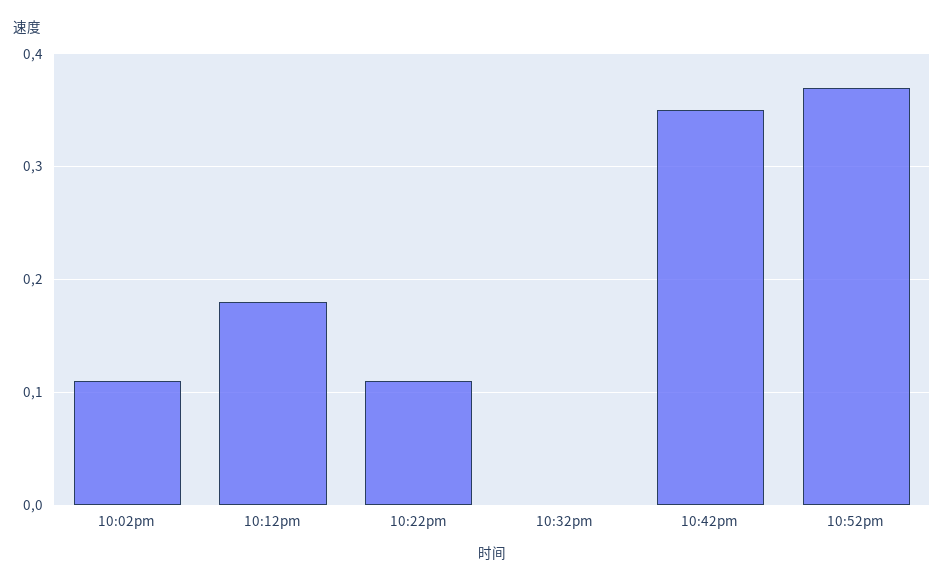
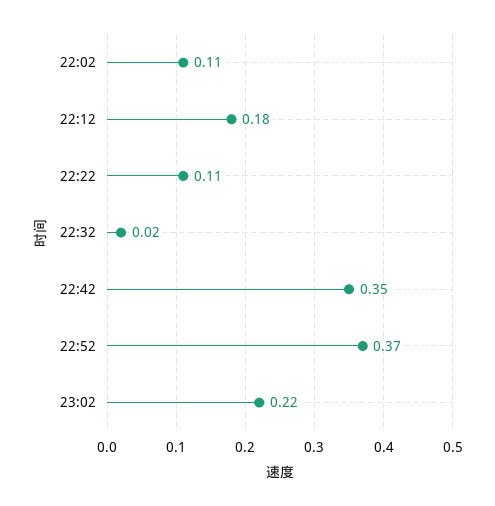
10:32pm: 0 -> 0.02
23:02: none -> 0.22

